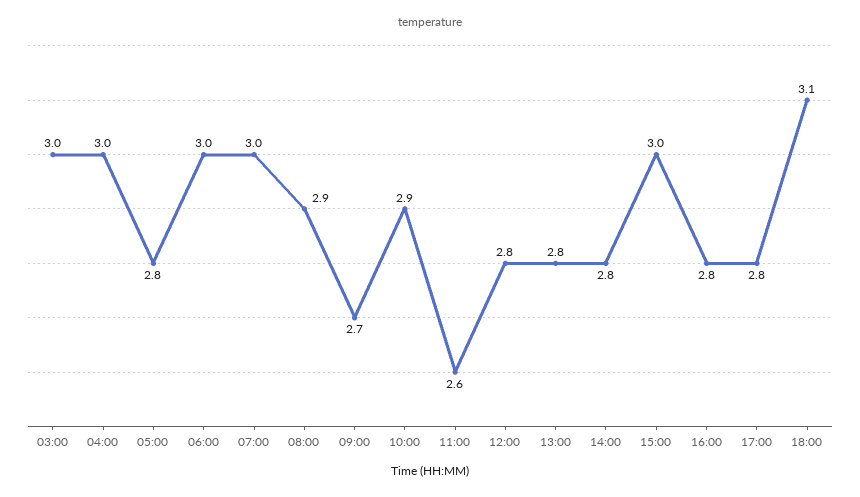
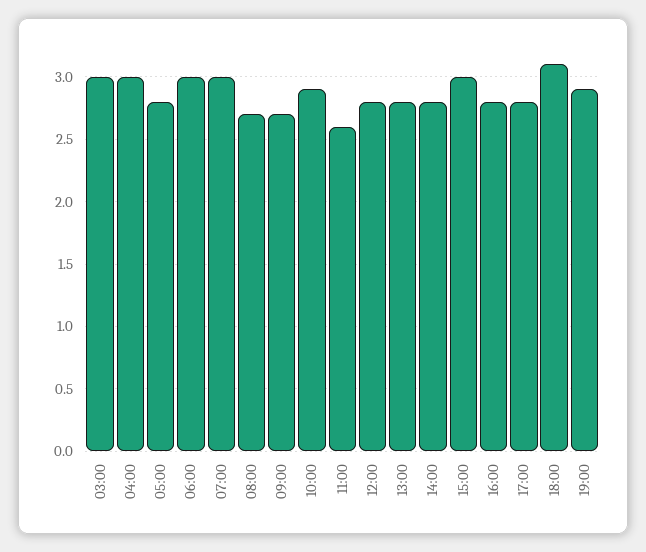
08:00: 2.9 -> 2.7
19:00: none -> 2.9

